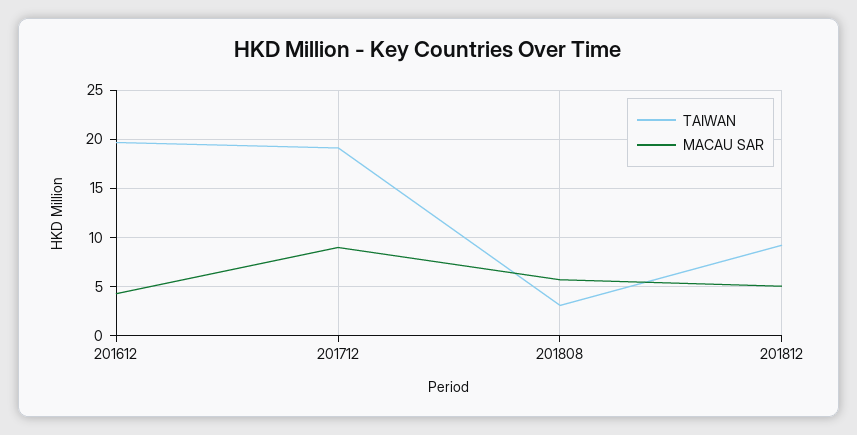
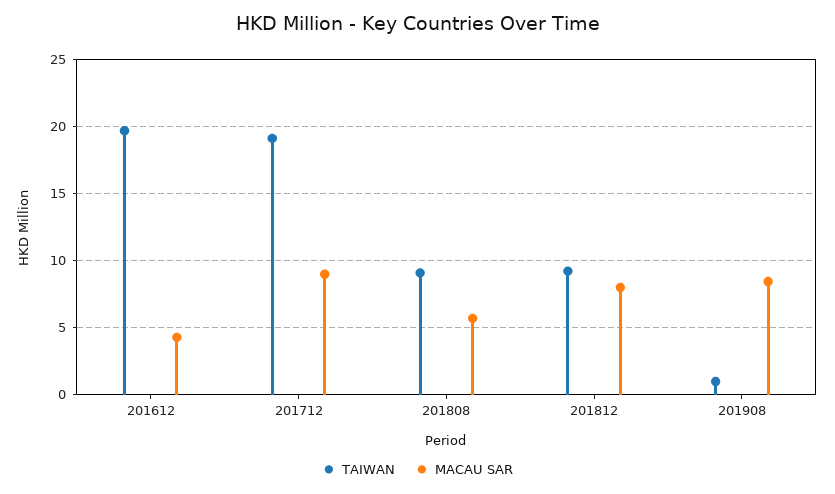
TAIWAN, 201808: 3 -> 9
MACAU SAR, 201812: 5 -> 8
TAIWAN, 201908: none -> 1
MACAU SAR, 201908: none -> 8.5

